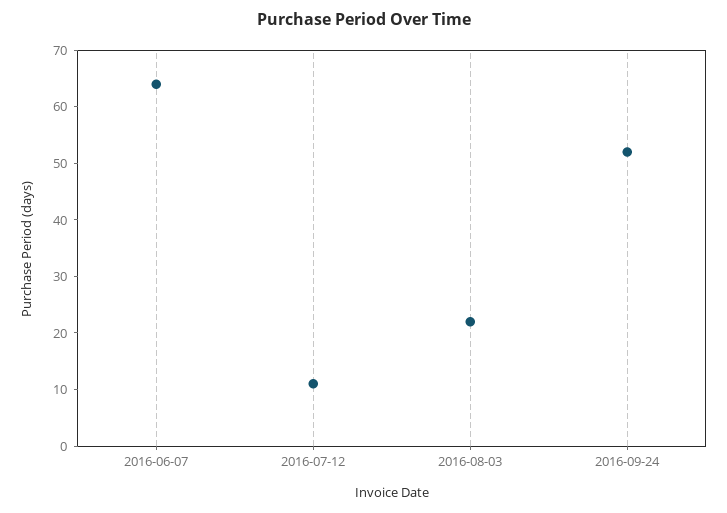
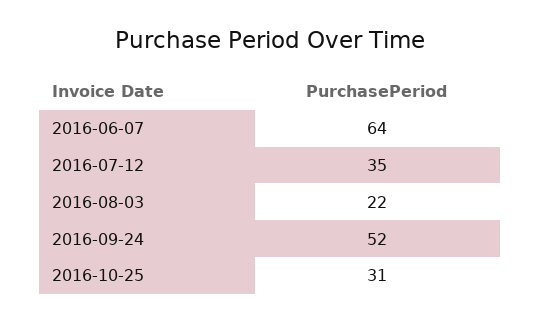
2016-07-12: 10 -> 35
2016-10-25: none -> 31

